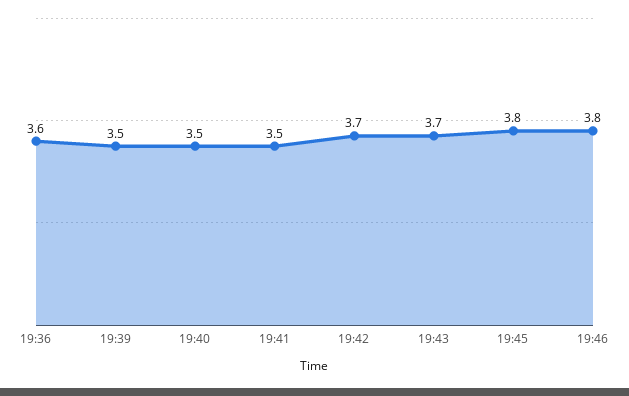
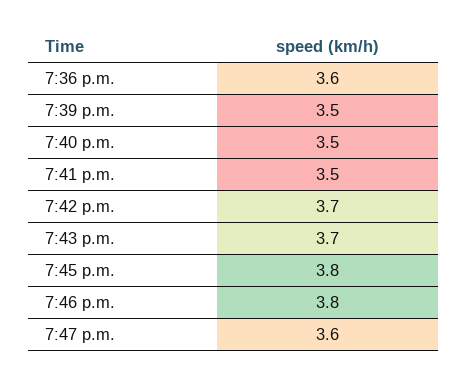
7:47 p.m.: none -> 3.6

